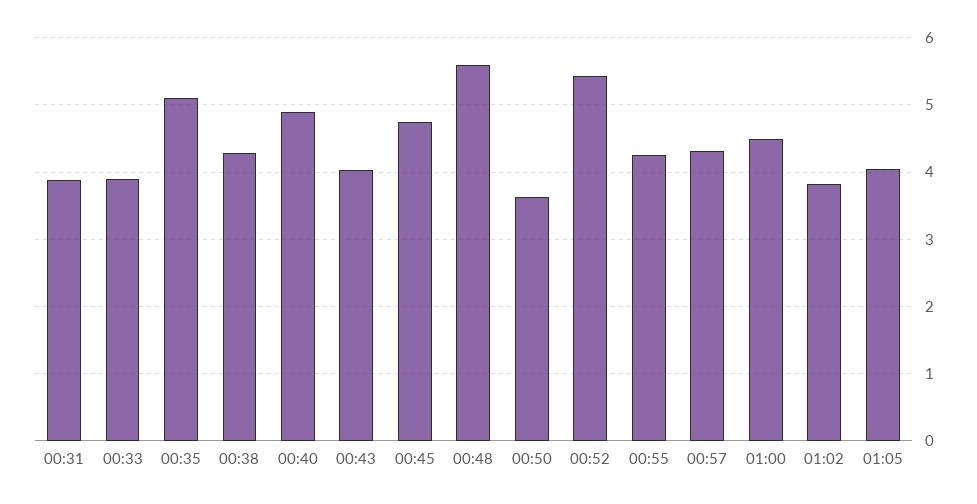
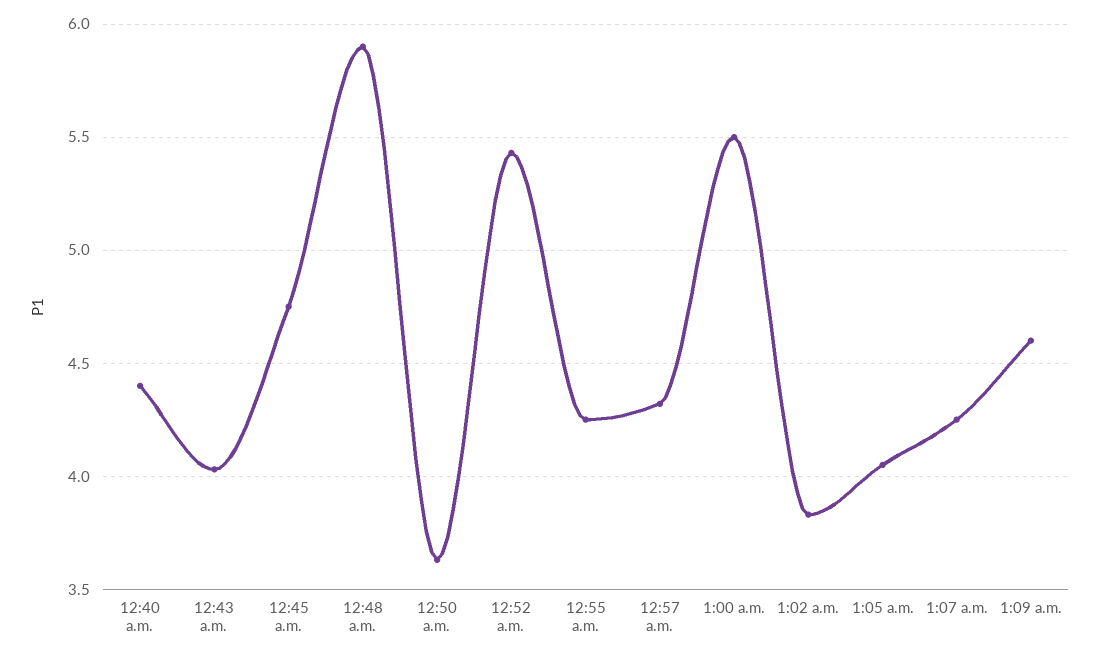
00:31: 3.9 -> none
00:33: 3.9 -> none
00:35: 5.1 -> none
00:38: 4.3 -> none
00:40: 4.9 -> 4.4
00:48: 5.6 -> 5.9
01:00: 4.5 -> 5.5
1:07 a.m.: none -> 4.25
1:09 a.m.: none -> 4.6

